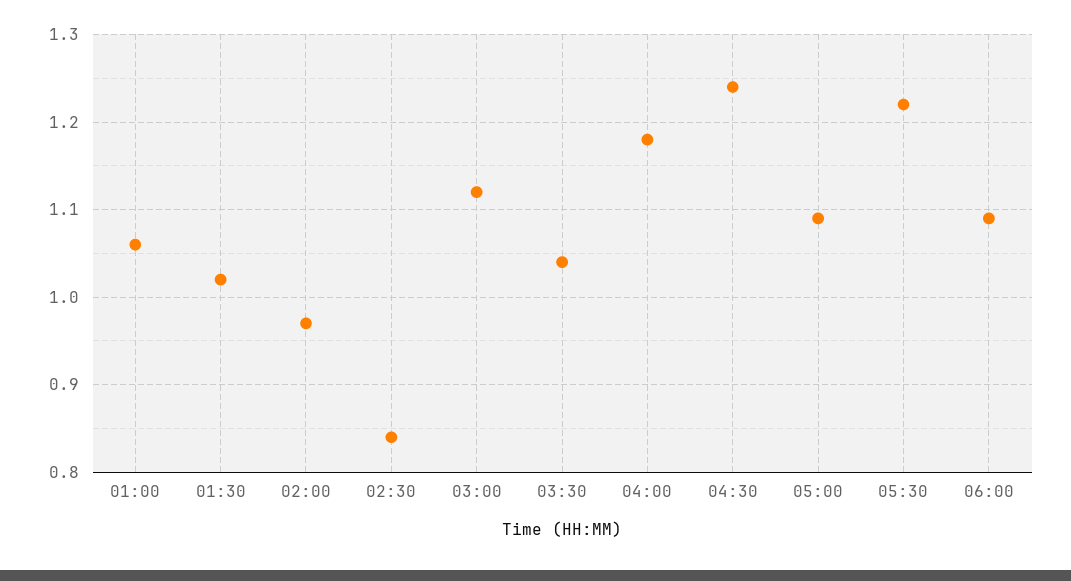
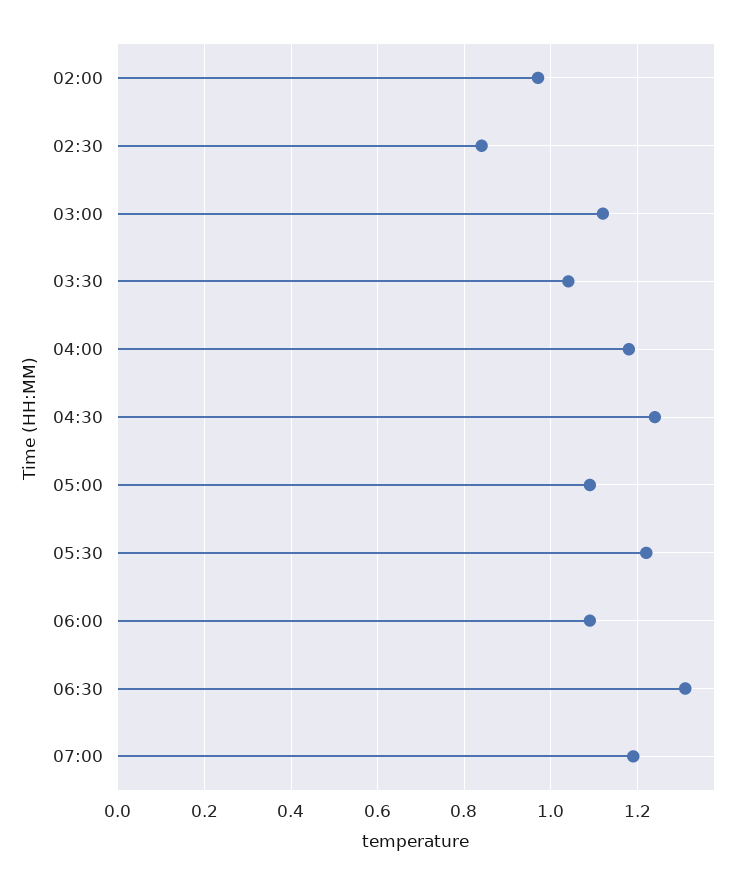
01:00: 1.06 -> none
01:30: 1.02 -> none
06:30: none -> 1.3
07:00: none -> 1.2

